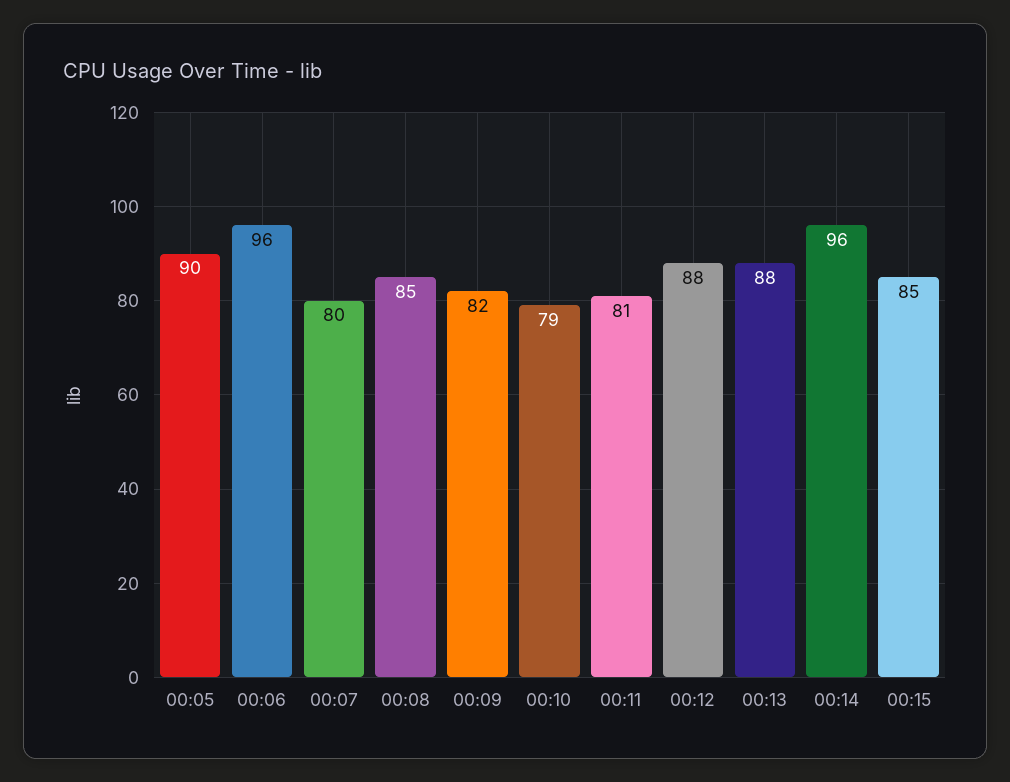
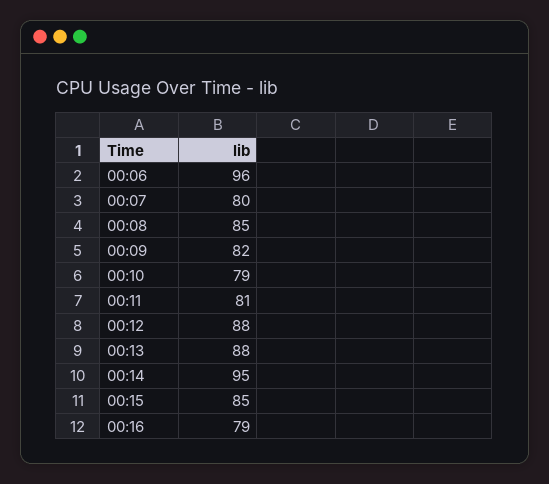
00:05: 90 -> none
00:14: 96 -> 95
00:16: none -> 79

